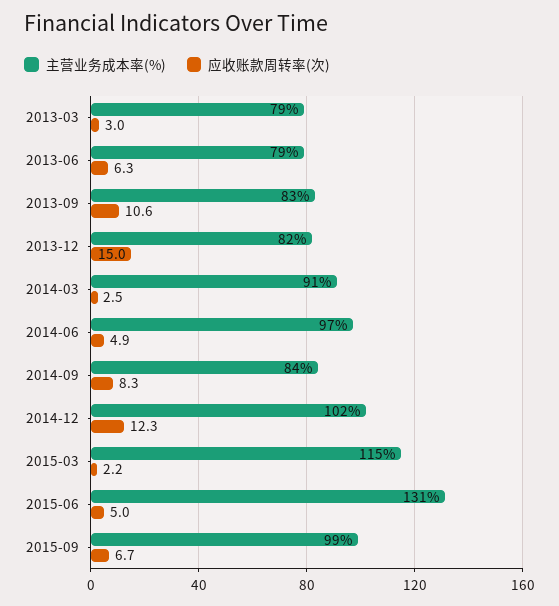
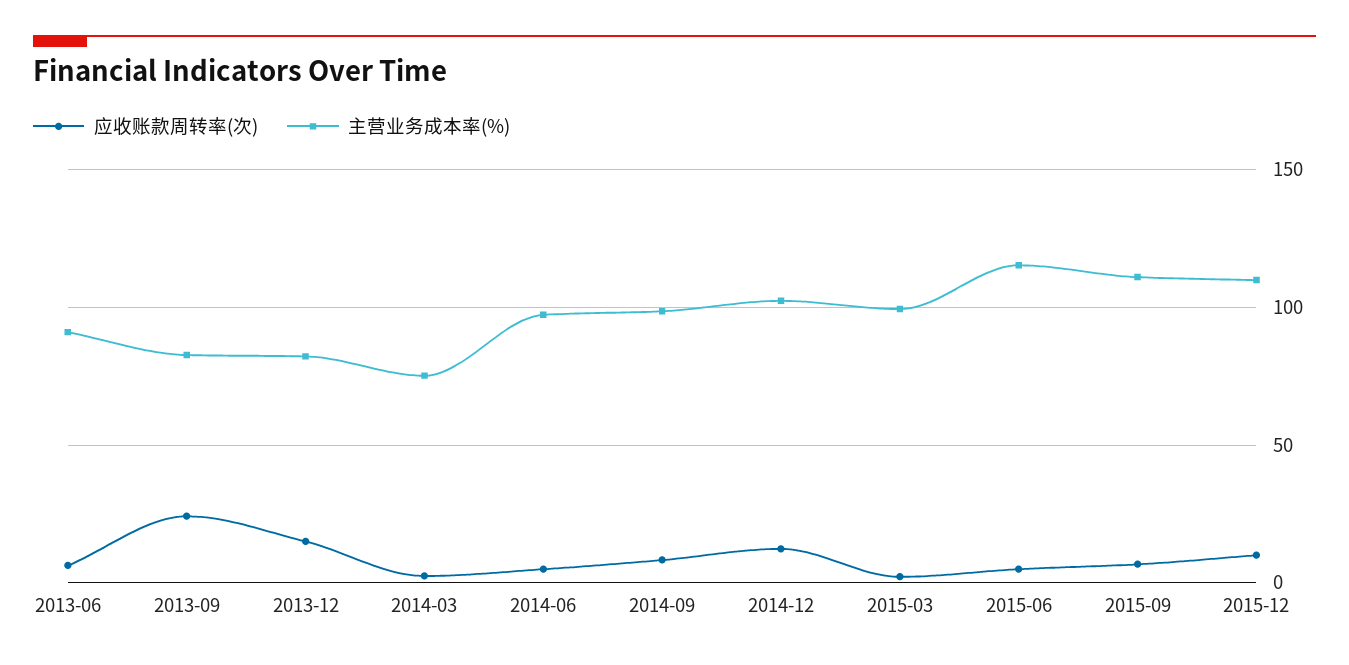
主营业务成本率(%), 2013-03: 79 -> none
应收账款周转率(次), 2013-03: 3 -> none
主营业务成本率(%), 2013-06: 79 -> 90
应收账款周转率(次), 2013-09: 10.6 -> 25
主营业务成本率(%), 2014-03: 91 -> 75
主营业务成本率(%), 2014-09: 84 -> 100
主营业务成本率(%), 2015-03: 115 -> 100
主营业务成本率(%), 2015-06: 131 -> 115
主营业务成本率(%), 2015-09: 99 -> 110
应收账款周转率(次), 2015-12: none -> 10
主营业务成本率(%), 2015-12: none -> 110

